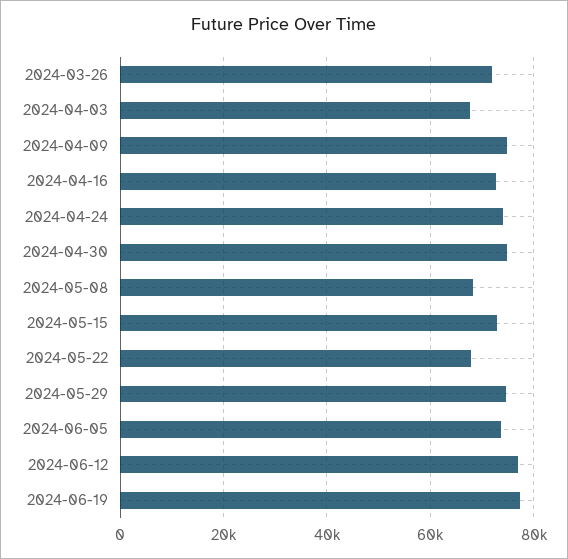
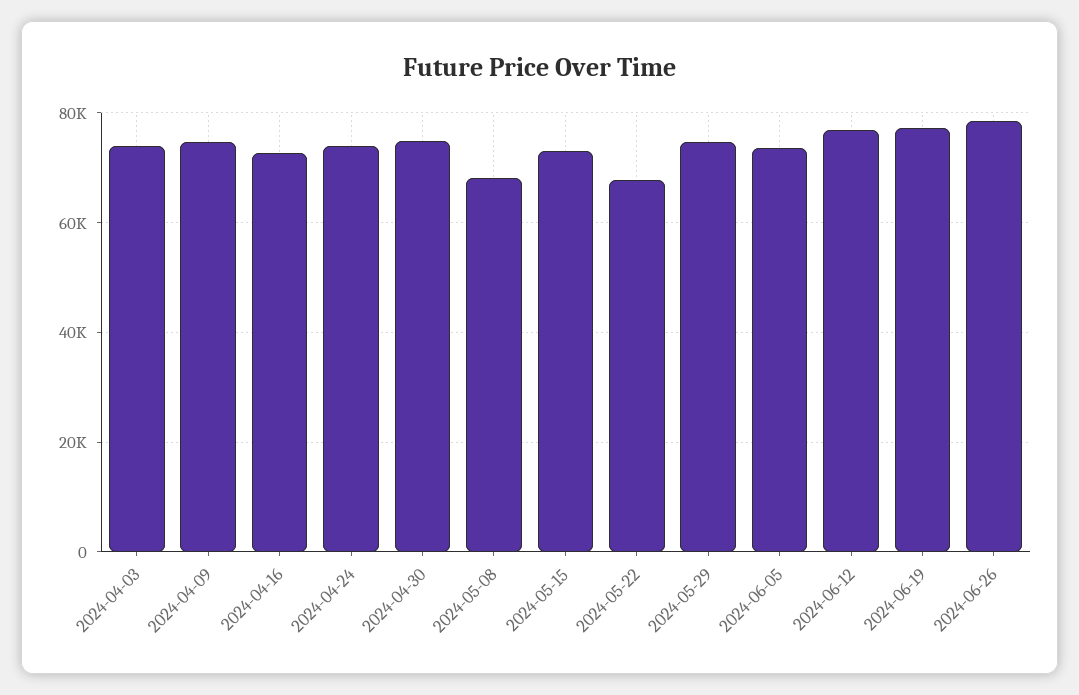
2024-03-26: 72000 -> none
2024-04-03: 68000 -> 74000
2024-06-26: none -> 78000

